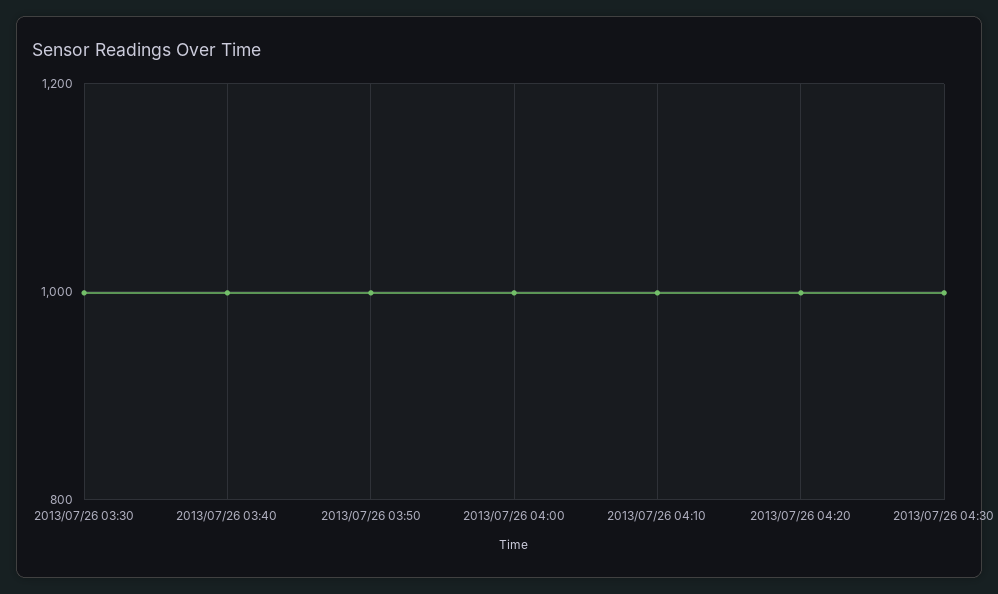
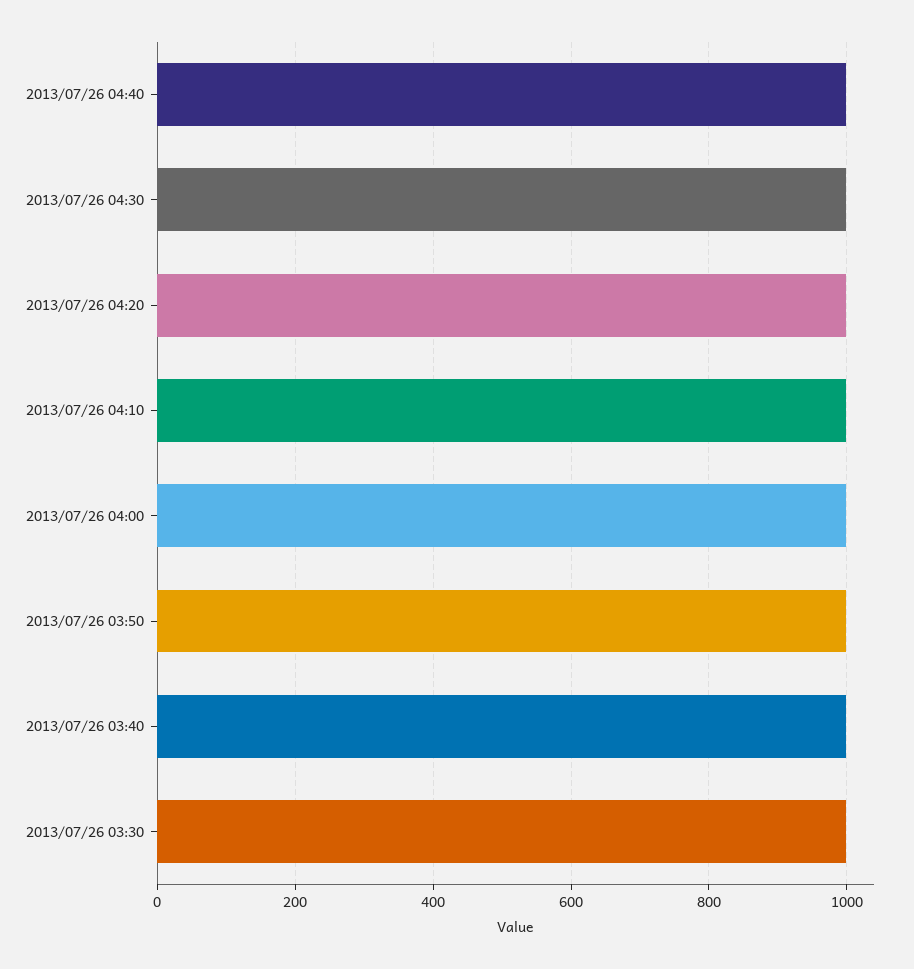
2013/07/26 04:40: none -> 1000

